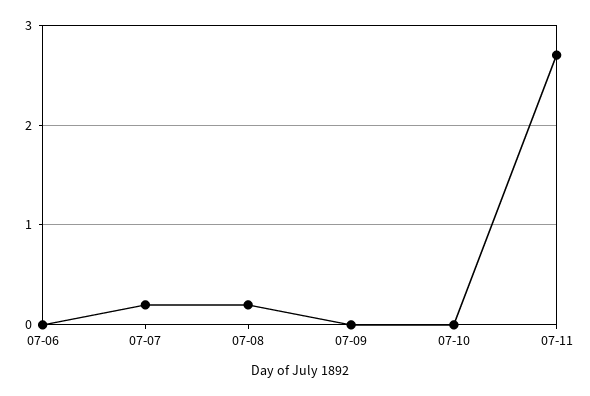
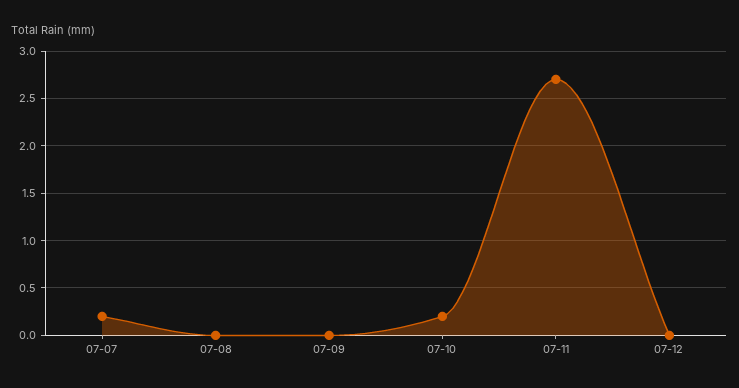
07-06: 0 -> none
07-08: 0.2 -> 0
07-10: 0 -> 0.2
07-12: none -> 0

